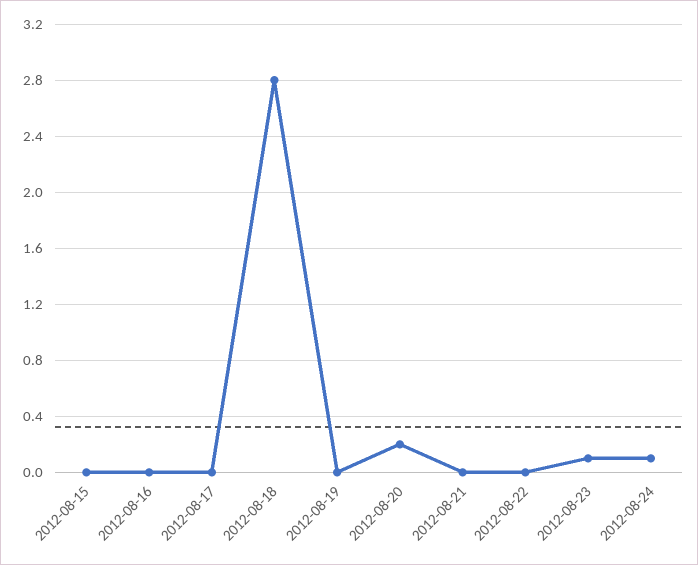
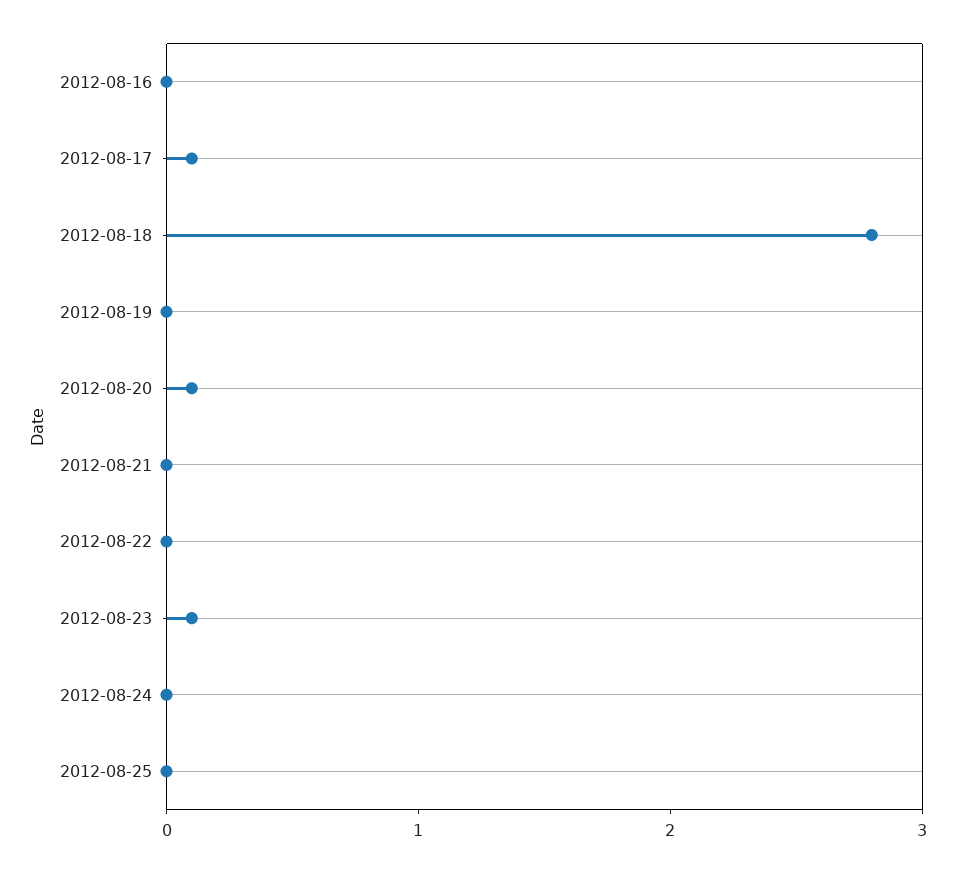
2012-08-15: 0 -> none
2012-08-17: 0 -> 0.1
2012-08-20: 0.2 -> 0.1
2012-08-24: 0.1 -> 0
2012-08-25: none -> 0

